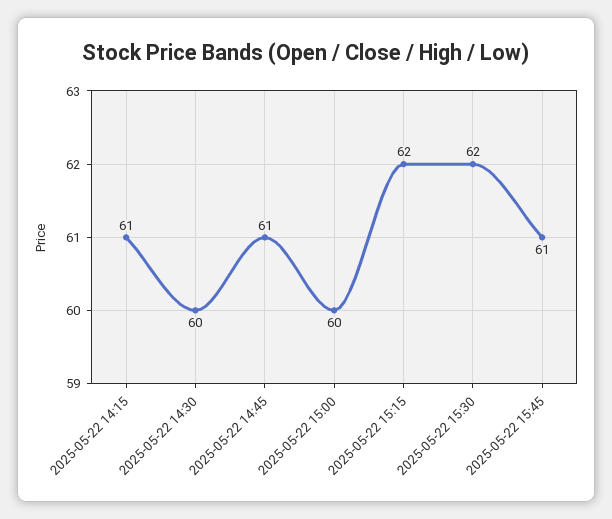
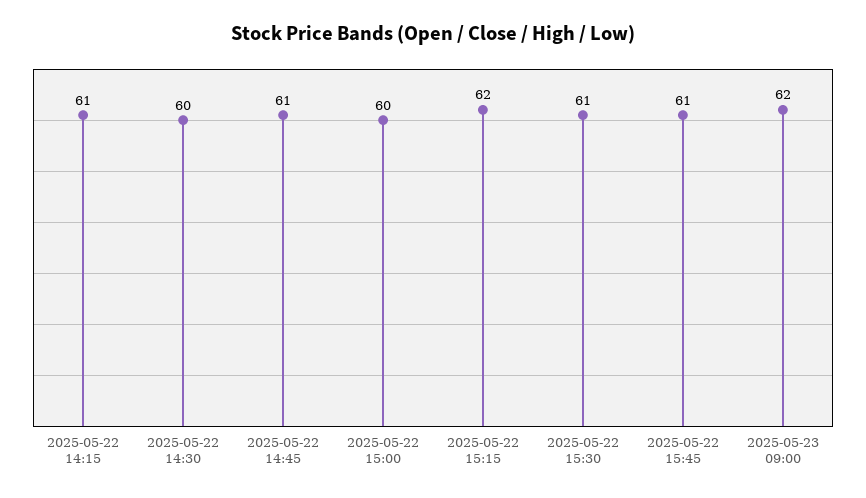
2025-05-22 15:30: 62 -> 61
2025-05-23 09:00: none -> 62

